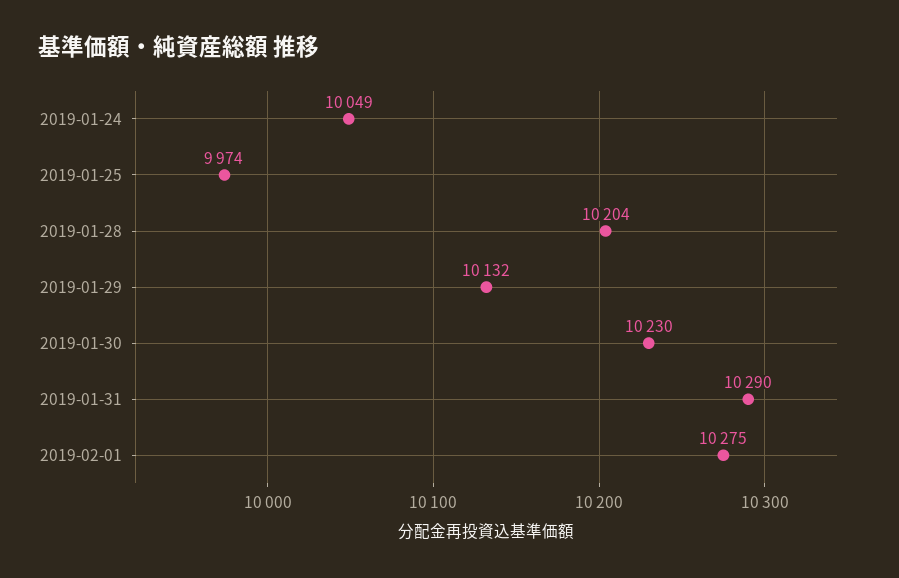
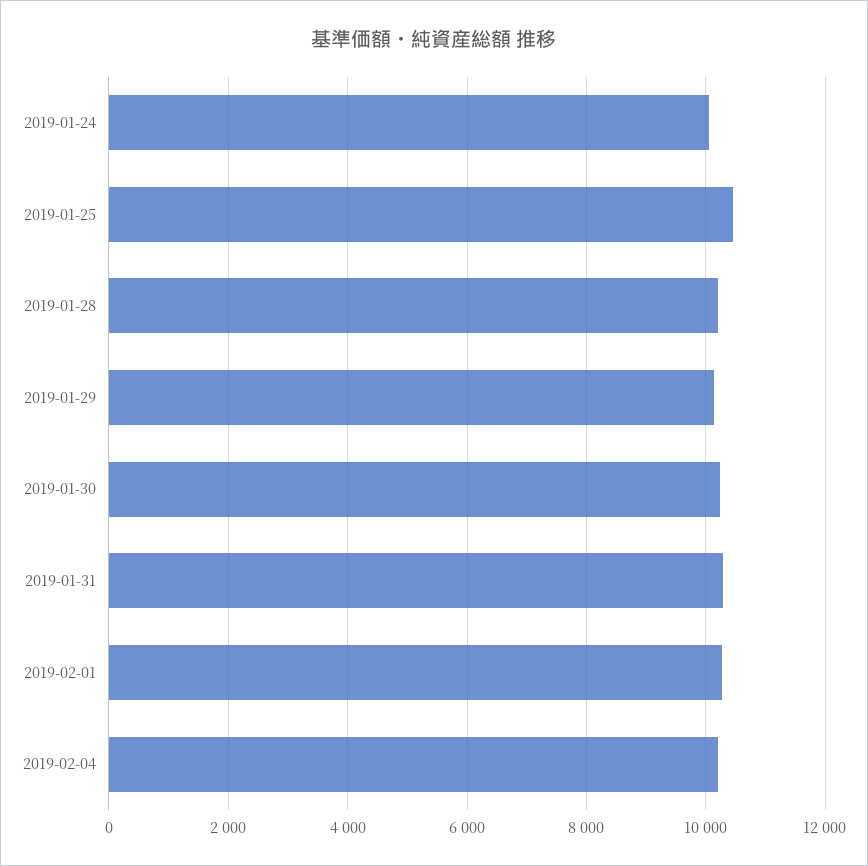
2019-01-25: 9974 -> 10400
2019-02-04: none -> 10200

